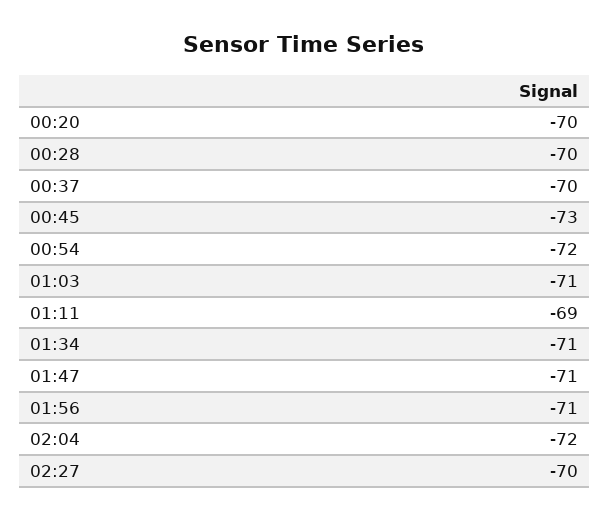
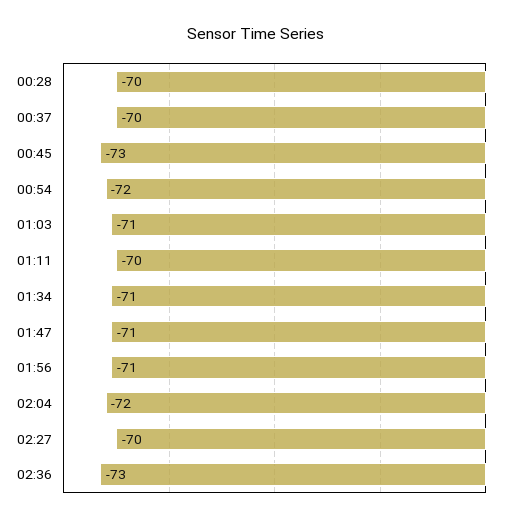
00:20: -70 -> none
01:11: -69 -> -70
02:36: none -> -73

